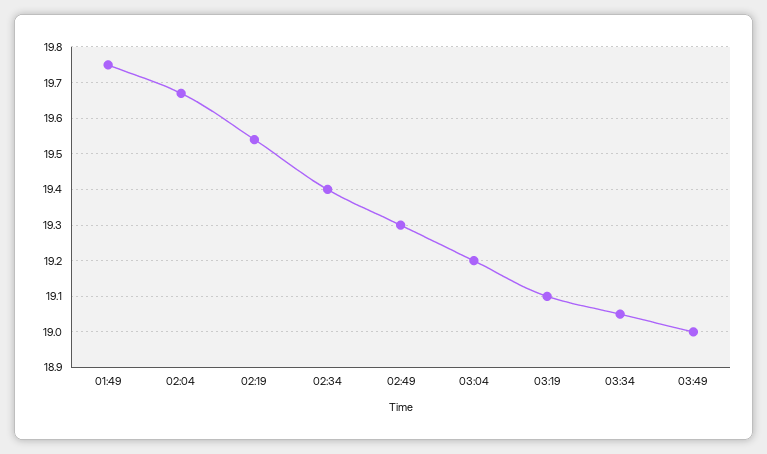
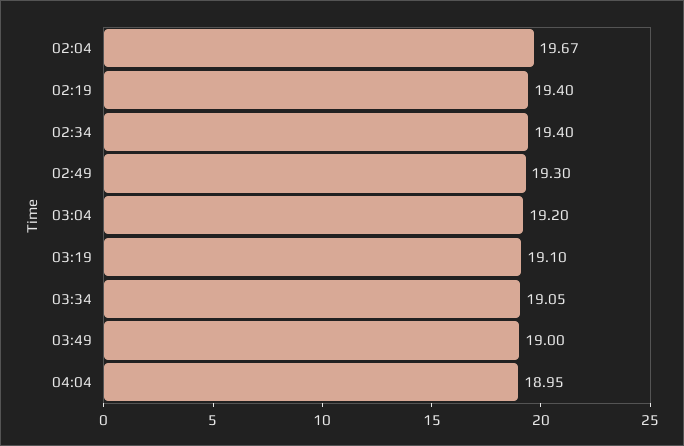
01:49: 19.75 -> none
02:19: 19.55 -> 19.4
04:04: none -> 18.95

